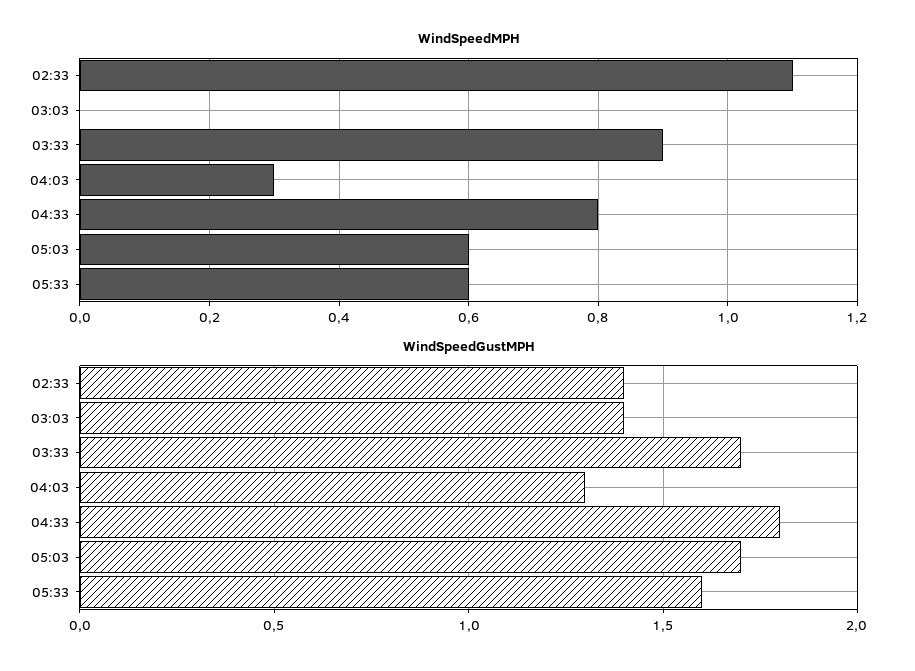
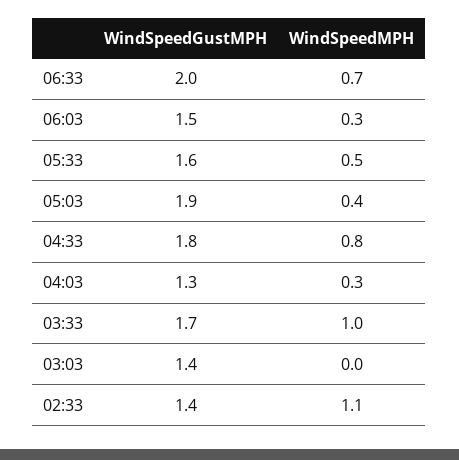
WindSpeedMPH, 03:33: 0.9 -> 1
WindSpeedMPH, 05:03: 0.6 -> 0.4
WindSpeedMPH, 05:33: 0.6 -> 0.5
WindSpeedGustMPH, 05:03: 1.7 -> 1.9
WindSpeedGustMPH, 06:33: none -> 2
WindSpeedMPH, 06:33: none -> 0.7
WindSpeedGustMPH, 06:03: none -> 1.5
WindSpeedMPH, 06:03: none -> 0.3

